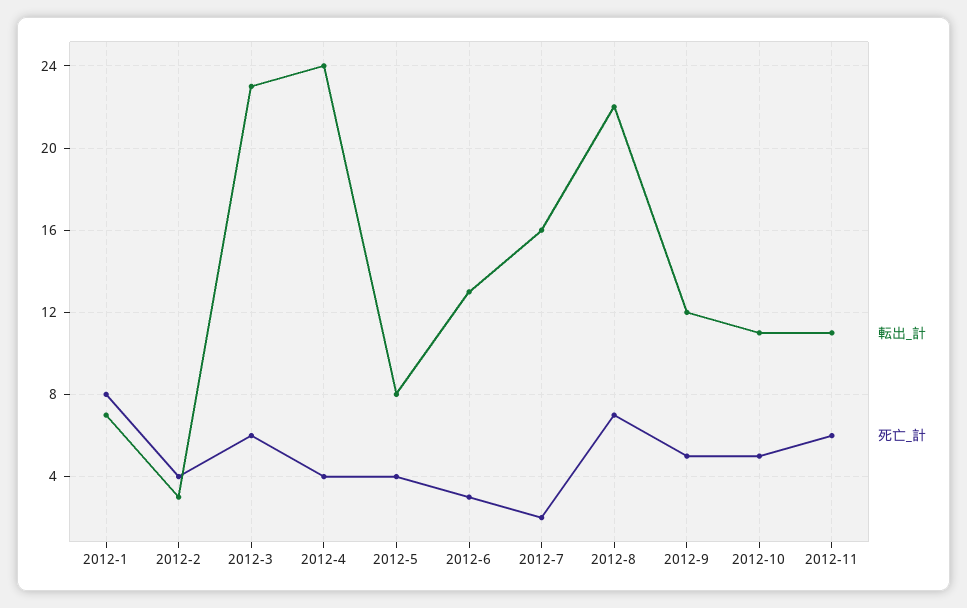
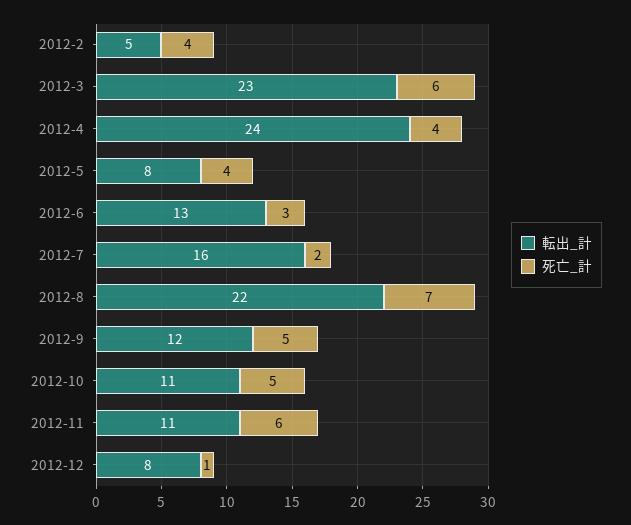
転出_計, 2012-1: 7 -> none
死亡_計, 2012-1: 8 -> none
転出_計, 2012-2: 3 -> 5
転出_計, 2012-12: none -> 8
死亡_計, 2012-12: none -> 1

